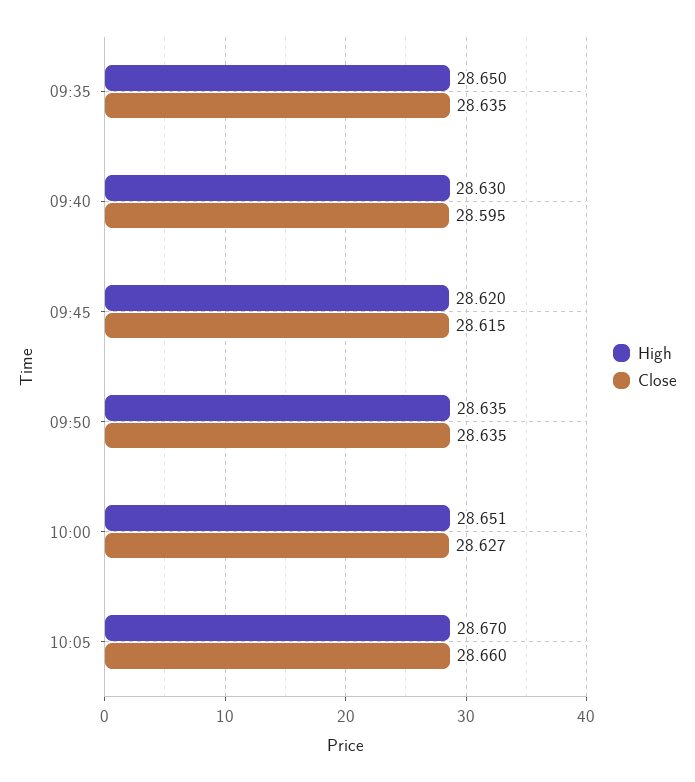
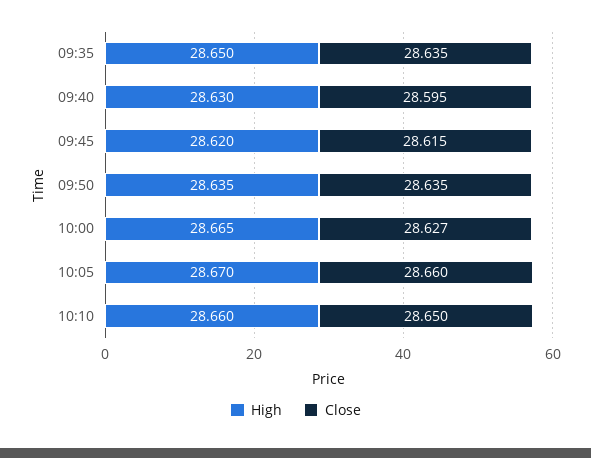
High, 10:00: 28.651 -> 28.665
High, 10:10: none -> 28.66
Close, 10:10: none -> 28.65

